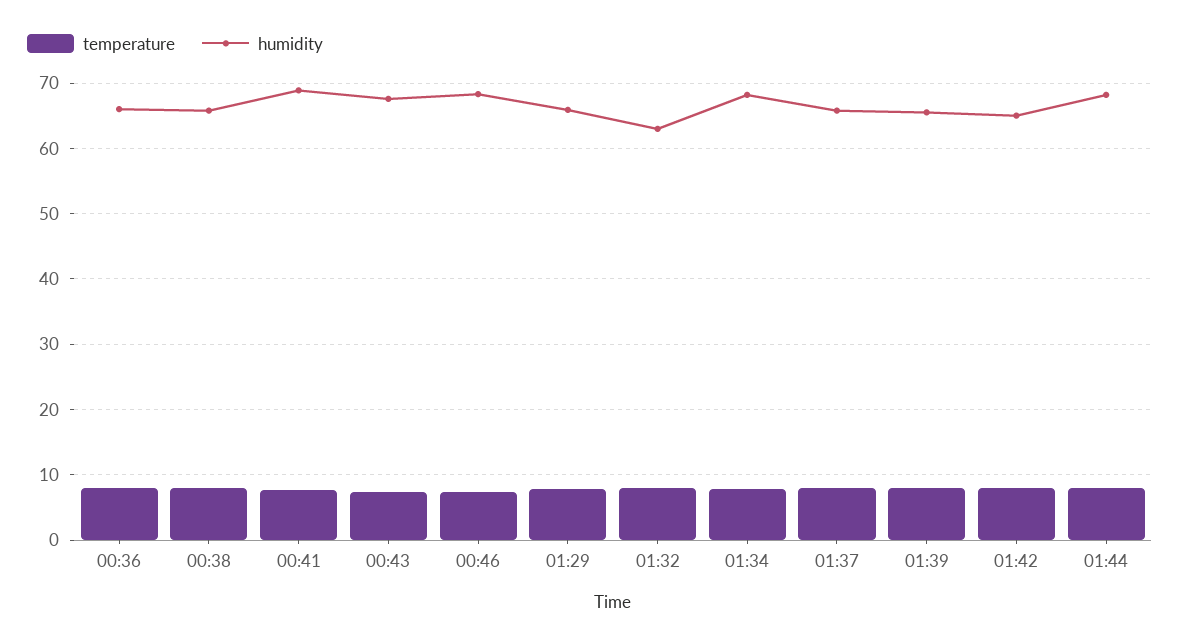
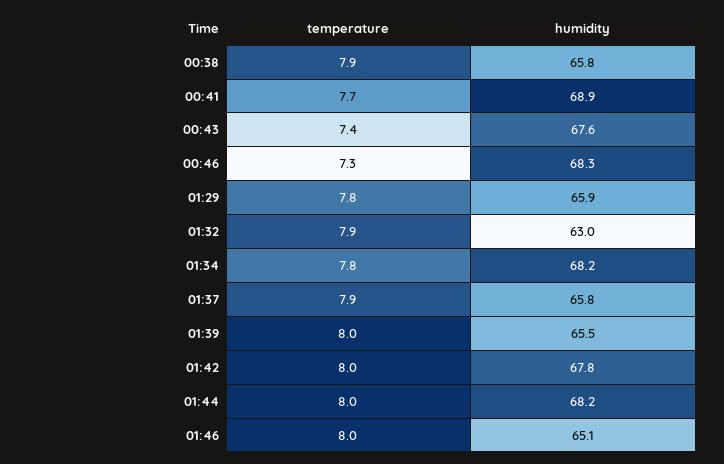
temperature, 00:36: 8 -> none
humidity, 00:36: 66 -> none
humidity, 01:42: 65 -> 67.8
temperature, 01:46: none -> 8
humidity, 01:46: none -> 65.1

